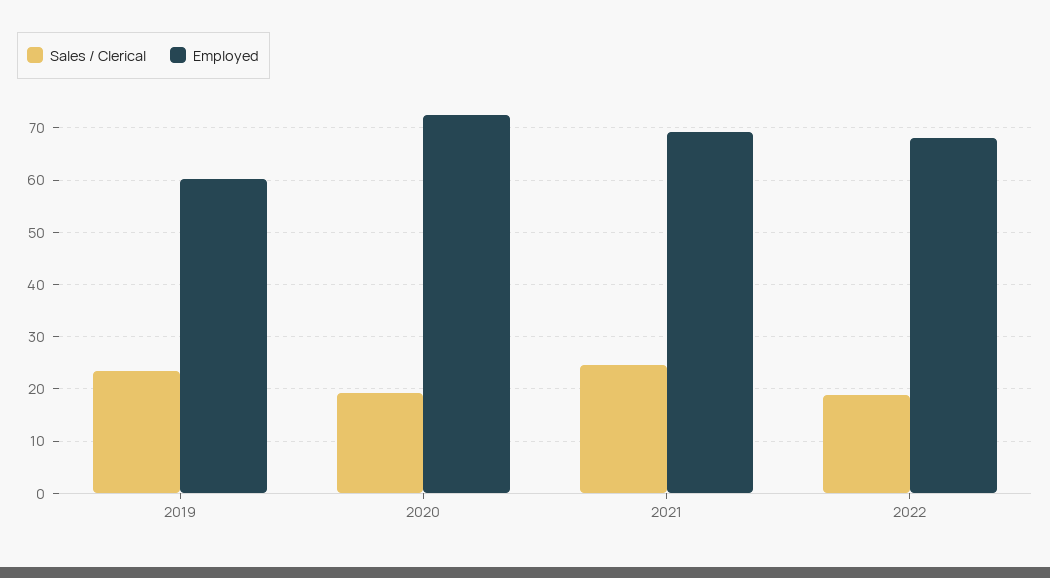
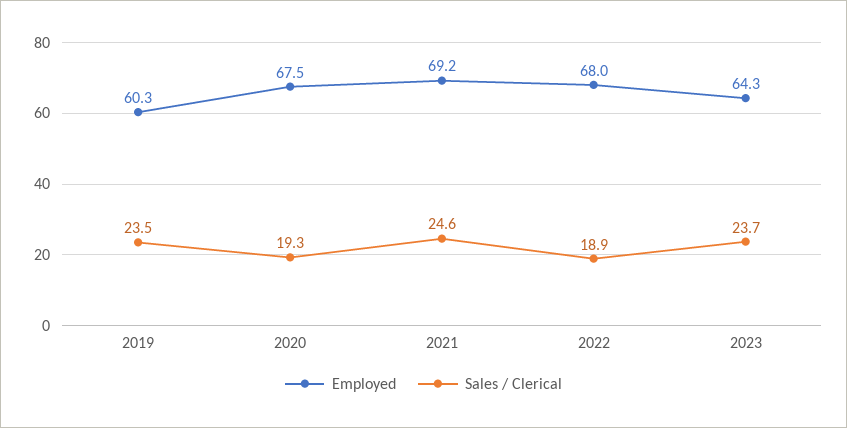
Employed, 2020: 72 -> 67.5
Employed, 2023: none -> 64.3
Sales / Clerical, 2023: none -> 23.7

